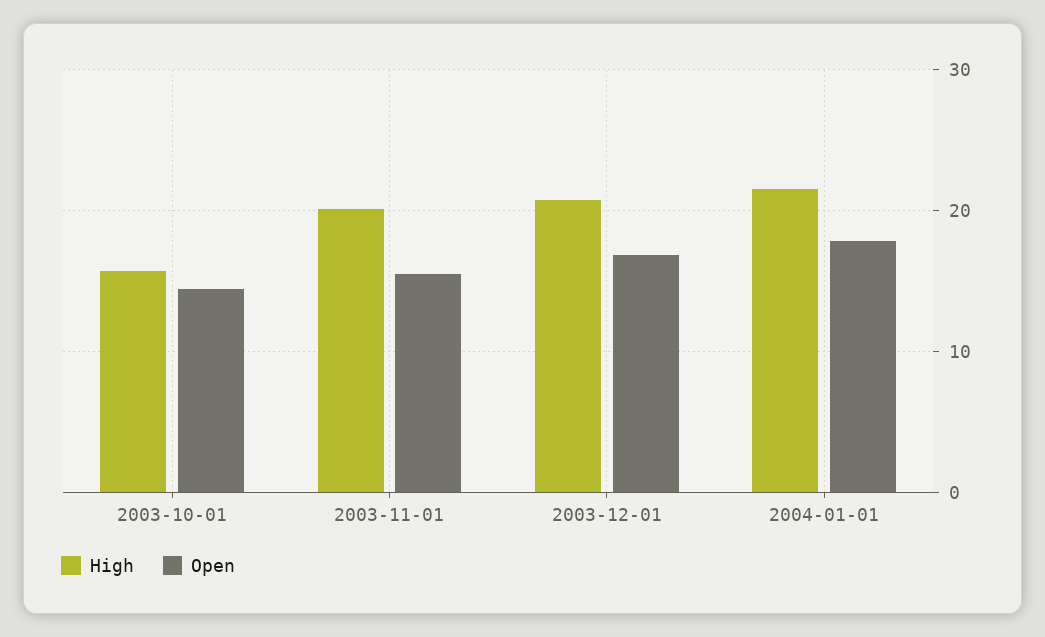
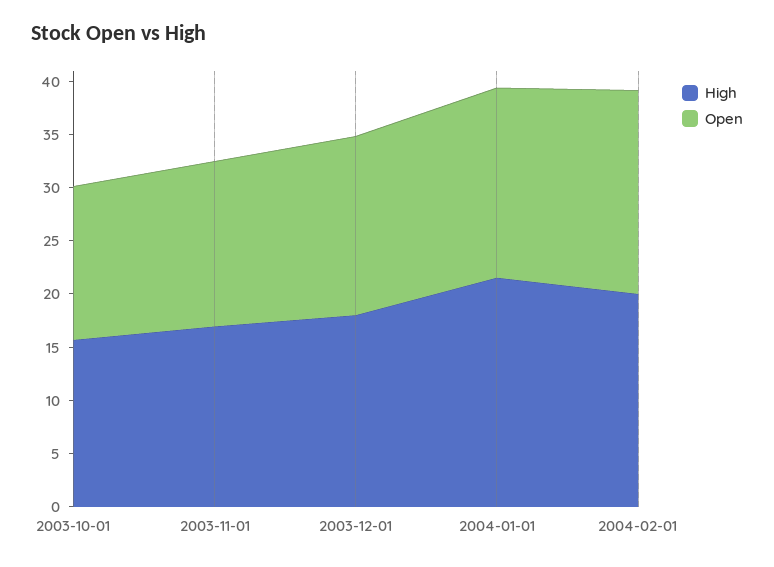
High, 2003-11-01: 20 -> 17
High, 2003-12-01: 21 -> 18
High, 2004-02-01: none -> 20
Open, 2004-02-01: none -> 19

